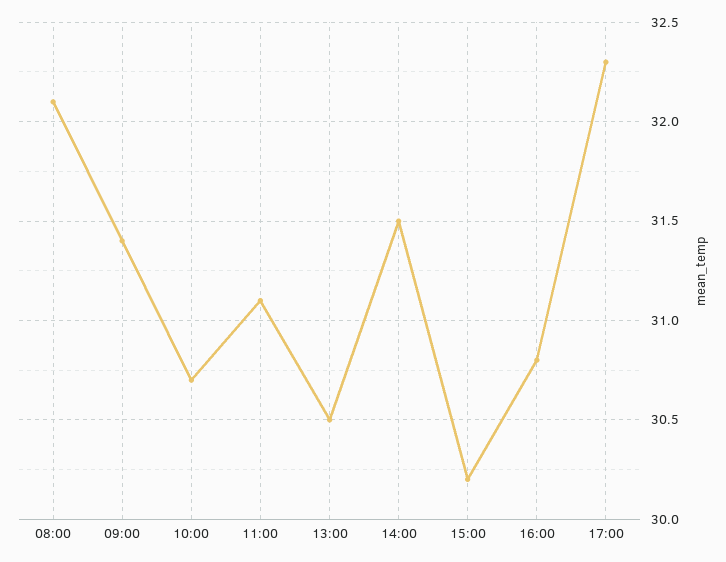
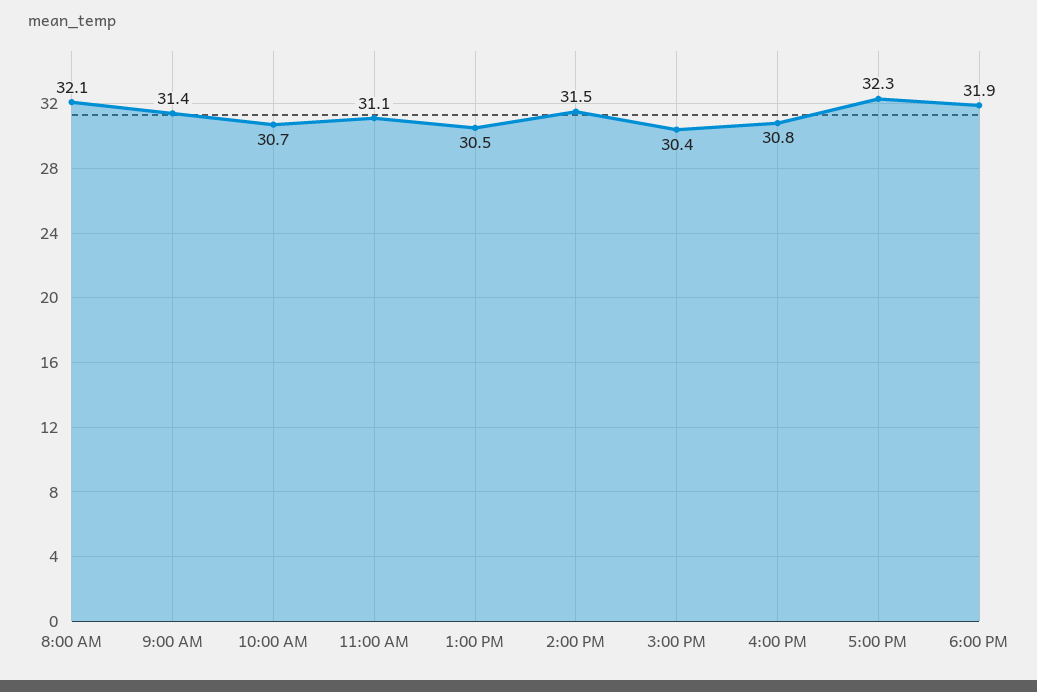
15:00: 30.2 -> 30.4
6:00 PM: none -> 31.9

